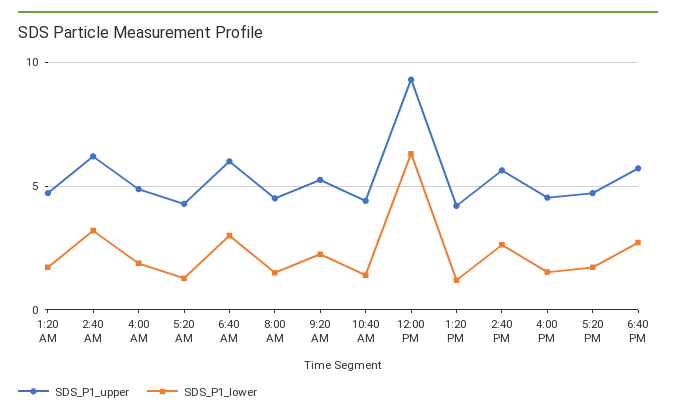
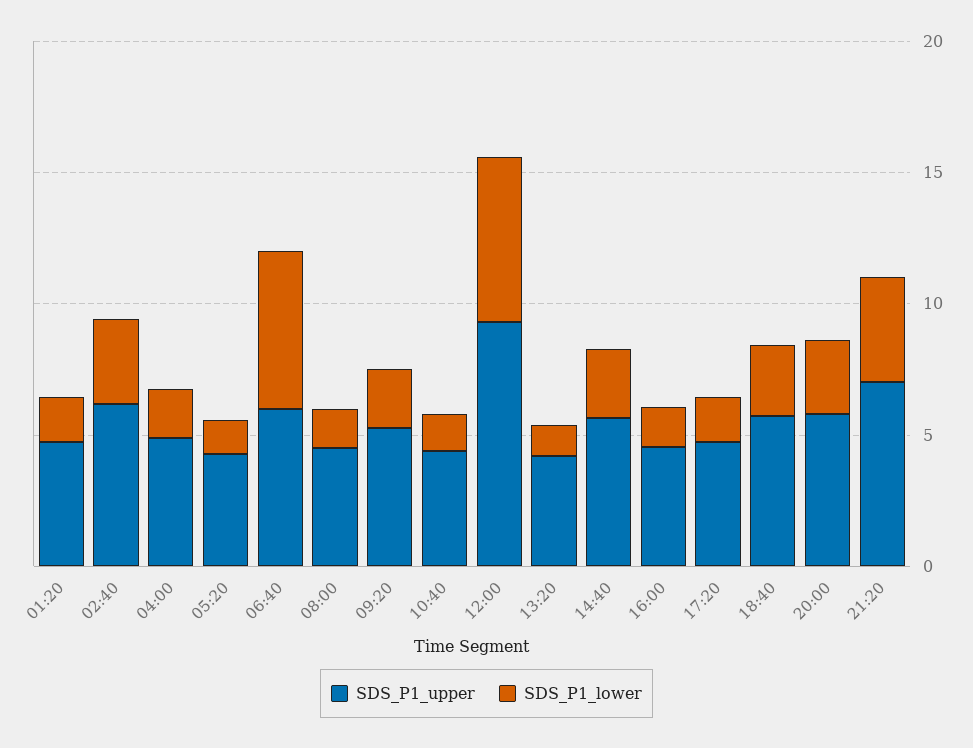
SDS_P1_lower, 6:40 AM: 3 -> 6
SDS_P1_upper, 20:00: none -> 6
SDS_P1_lower, 20:00: none -> 3
SDS_P1_upper, 21:20: none -> 7
SDS_P1_lower, 21:20: none -> 4

